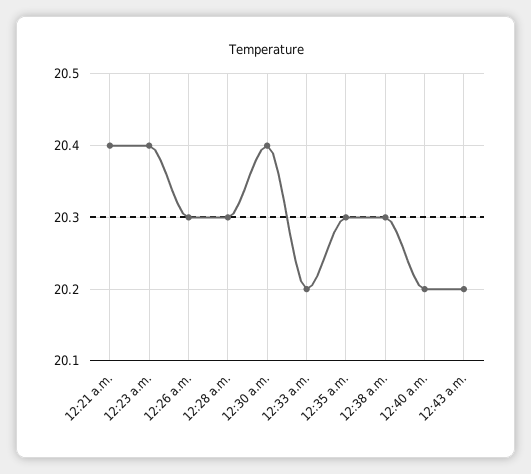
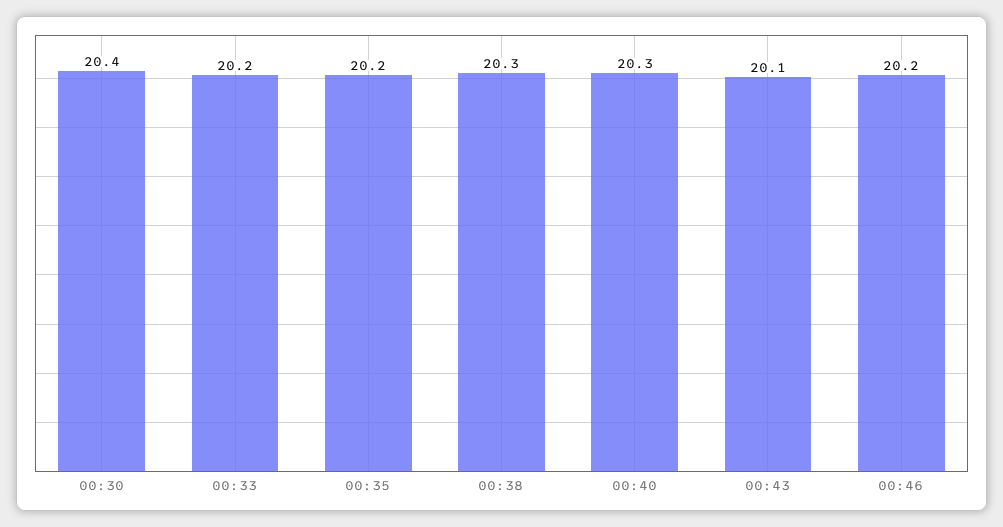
12:21 a.m.: 20.4 -> none
12:23 a.m.: 20.4 -> none
12:26 a.m.: 20.3 -> none
12:28 a.m.: 20.3 -> none
12:35 a.m.: 20.3 -> 20.2
12:40 a.m.: 20.2 -> 20.3
12:43 a.m.: 20.2 -> 20.1
00:46: none -> 20.2

